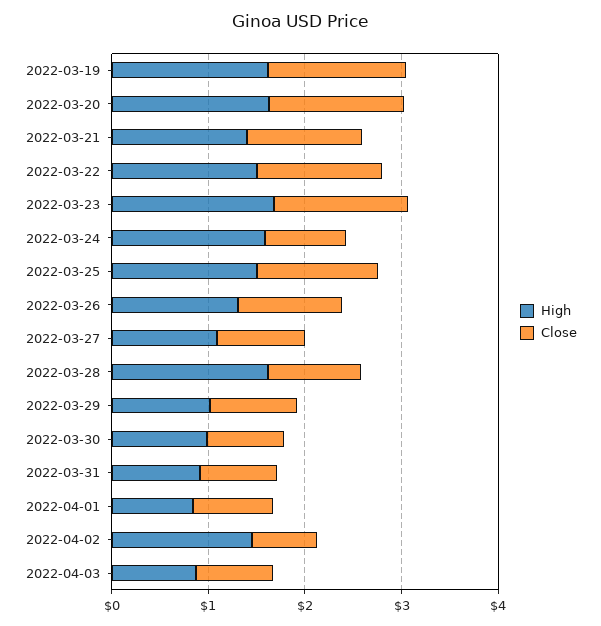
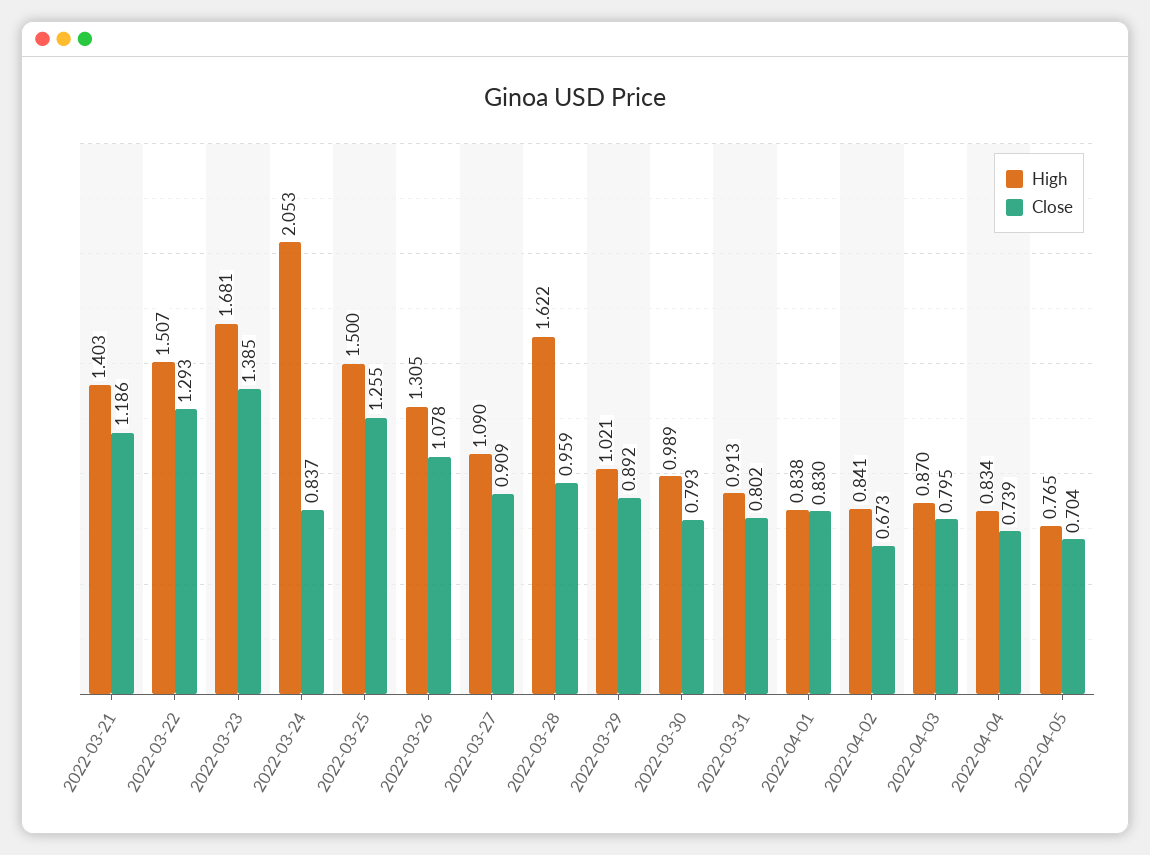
High, 2022-03-19: 1.6 -> none
Close, 2022-03-19: 1.4 -> none
High, 2022-03-20: 1.6 -> none
Close, 2022-03-20: 1.4 -> none
High, 2022-03-24: 1.6 -> 2.053
High, 2022-04-02: 1.4 -> 0.841
High, 2022-04-04: none -> 0.834
Close, 2022-04-04: none -> 0.739
High, 2022-04-05: none -> 0.765
Close, 2022-04-05: none -> 0.704

